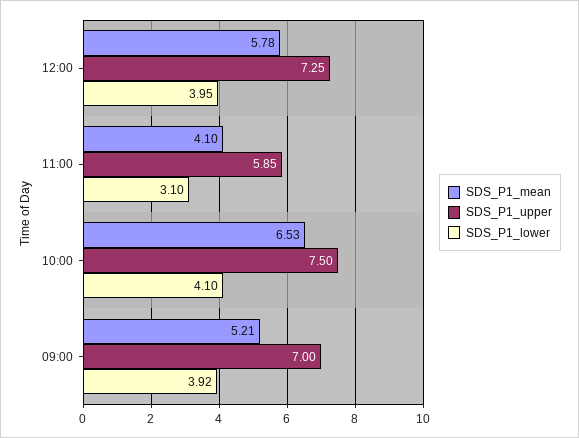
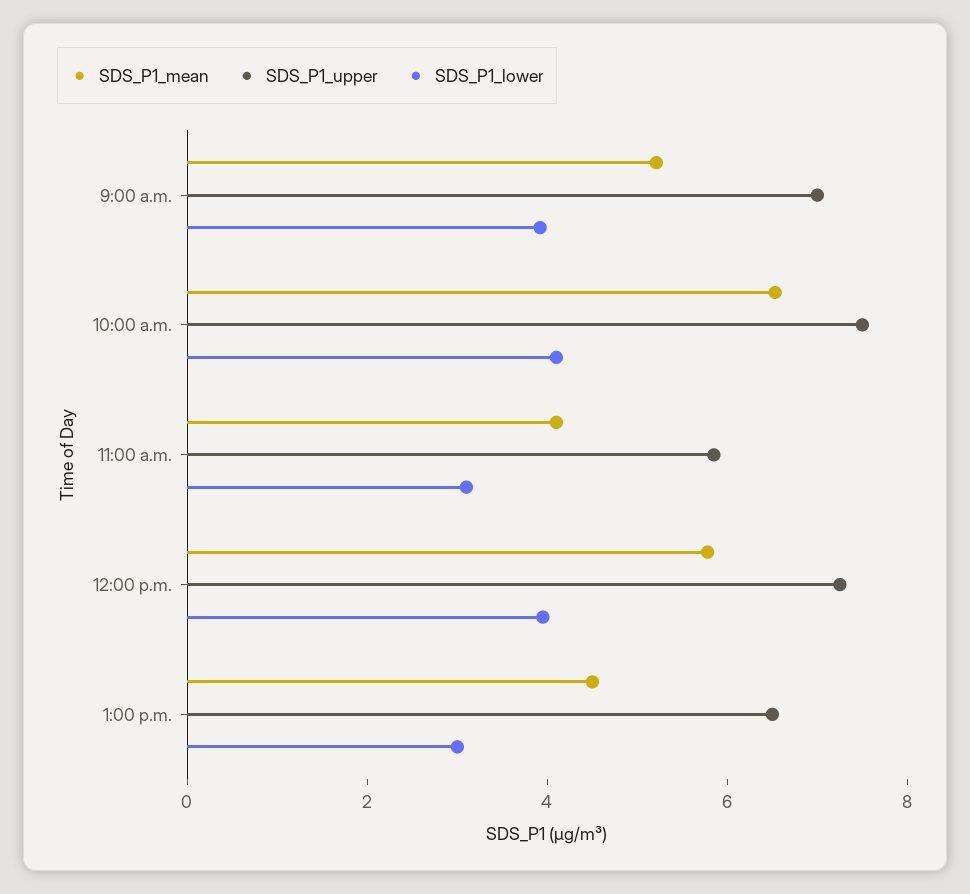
SDS_P1_mean, 1:00 p.m.: none -> 4.5
SDS_P1_upper, 1:00 p.m.: none -> 6.5
SDS_P1_lower, 1:00 p.m.: none -> 3

